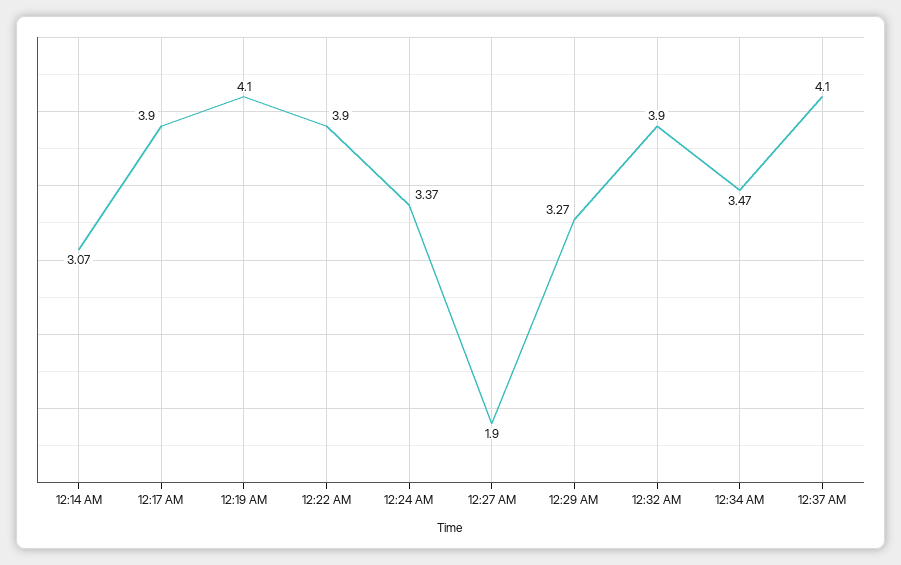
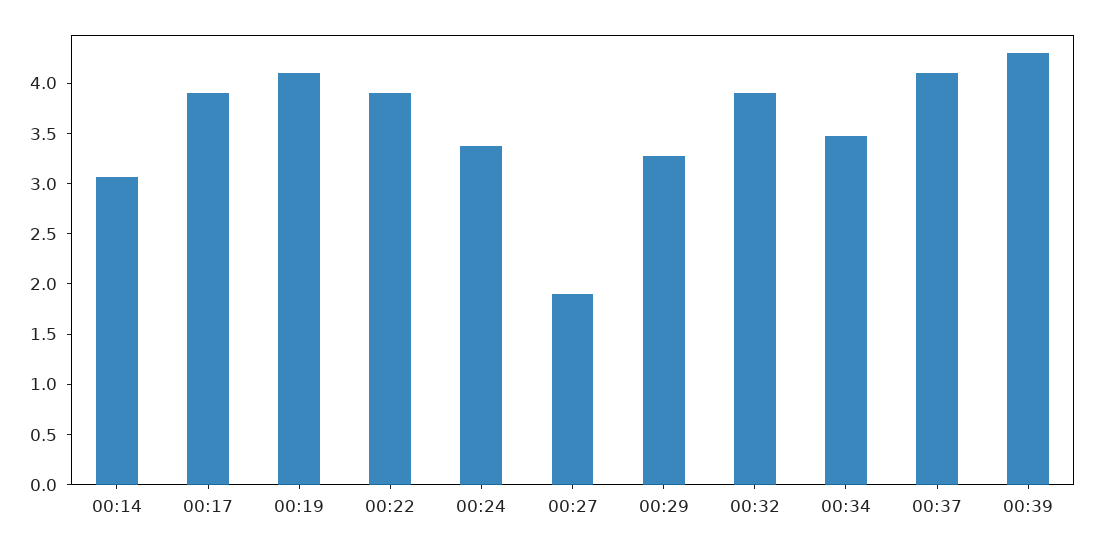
00:39: none -> 4.3

